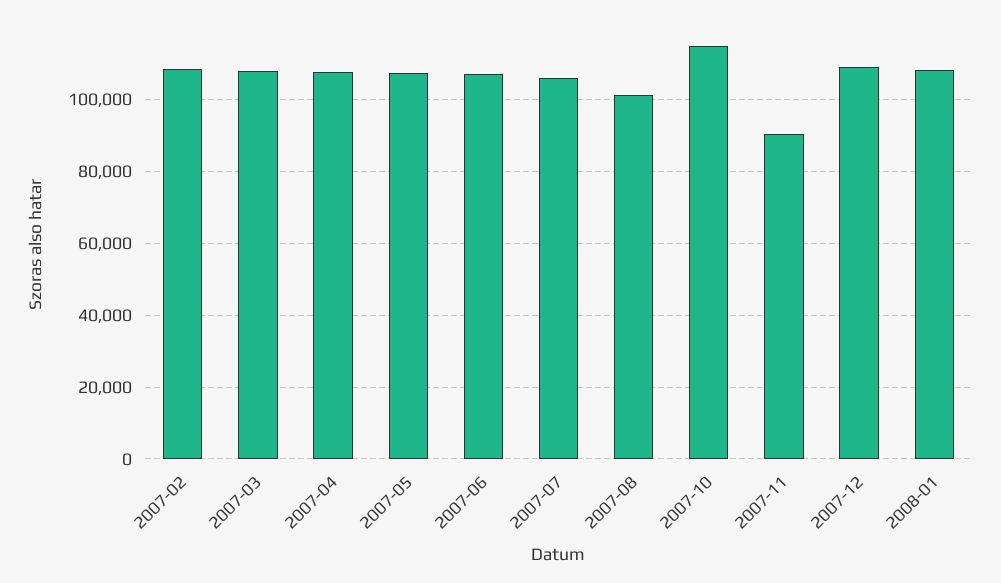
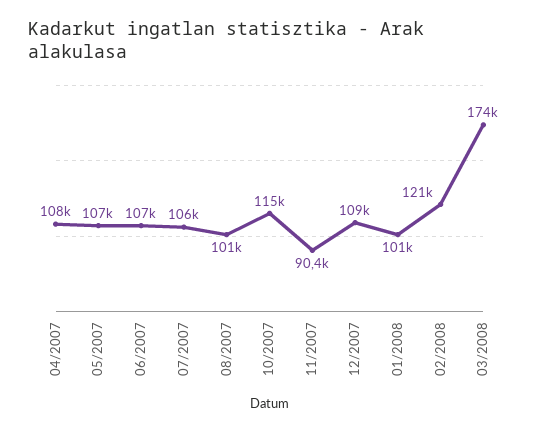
2007-02: 108000 -> none
2007-03: 108000 -> none
2008-01: 108000 -> 101000
02/2008: none -> 121000
03/2008: none -> 174000

